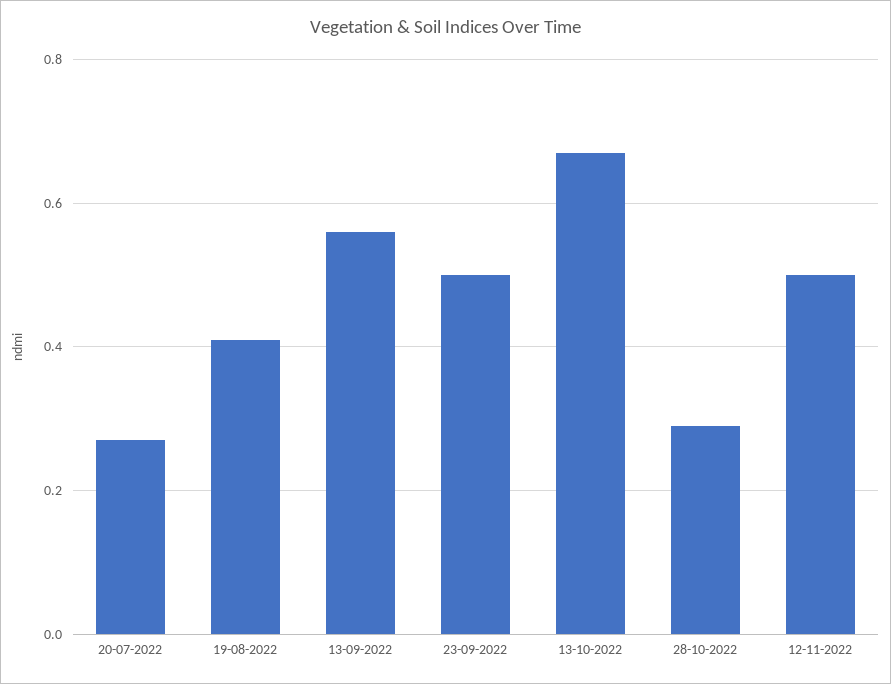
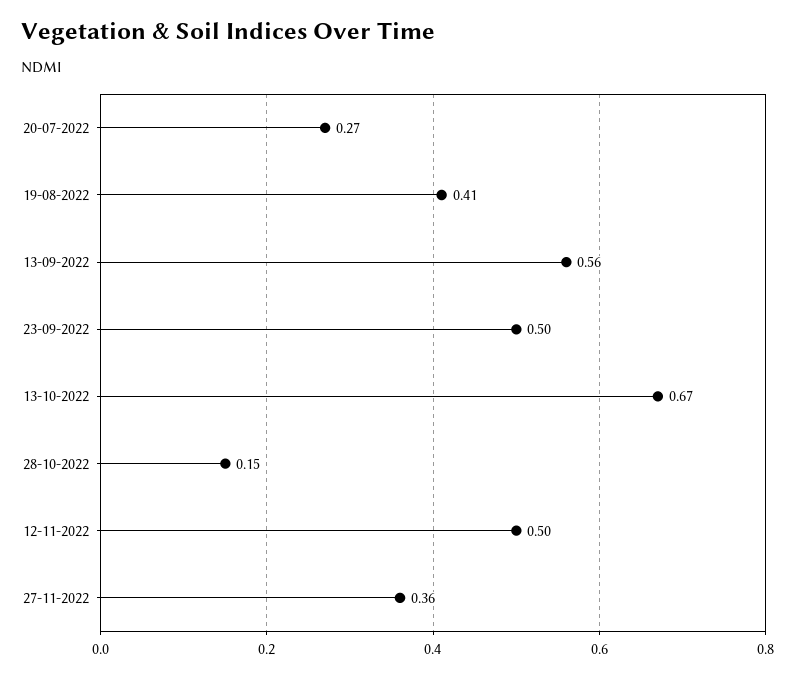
28-10-2022: 0.3 -> 0.15
27-11-2022: none -> 0.36

